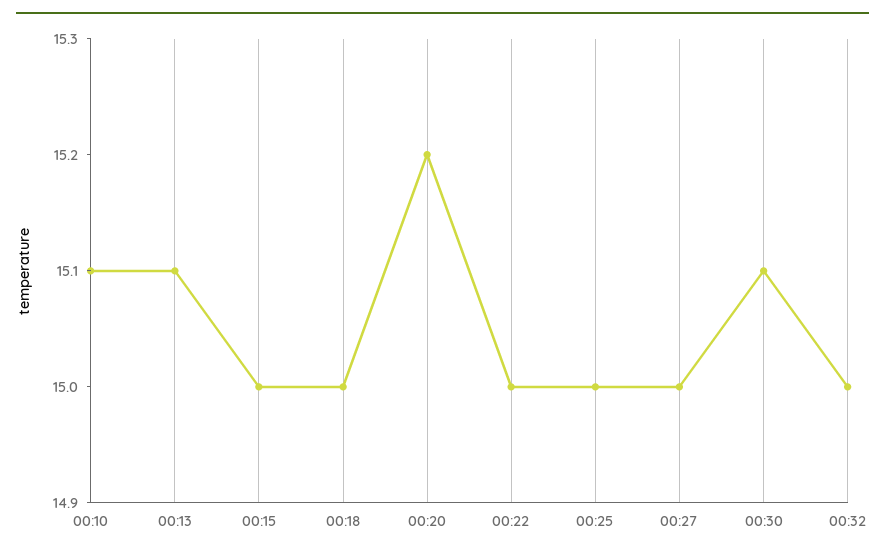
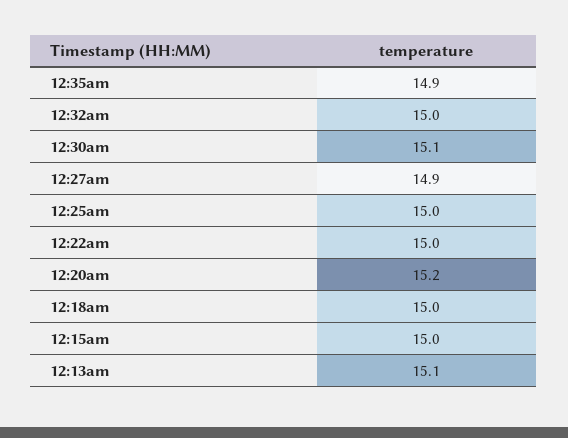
00:10: 15.1 -> none
00:27: 15 -> 14.9
12:35am: none -> 14.9

